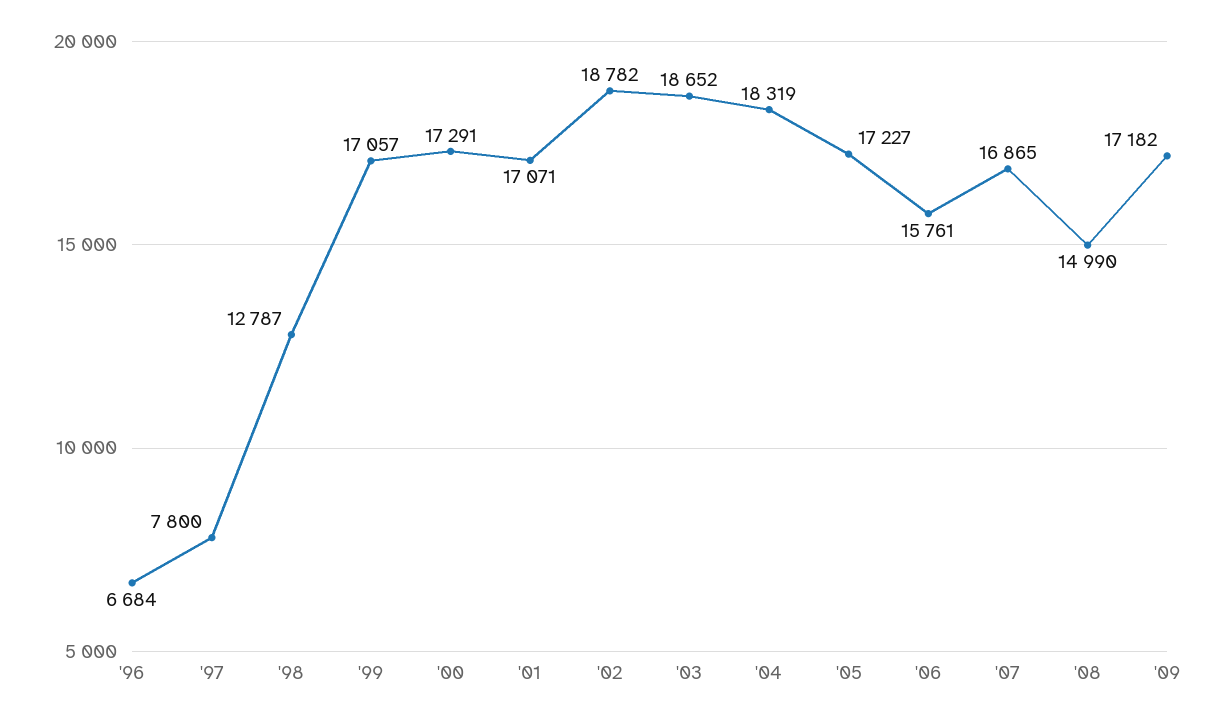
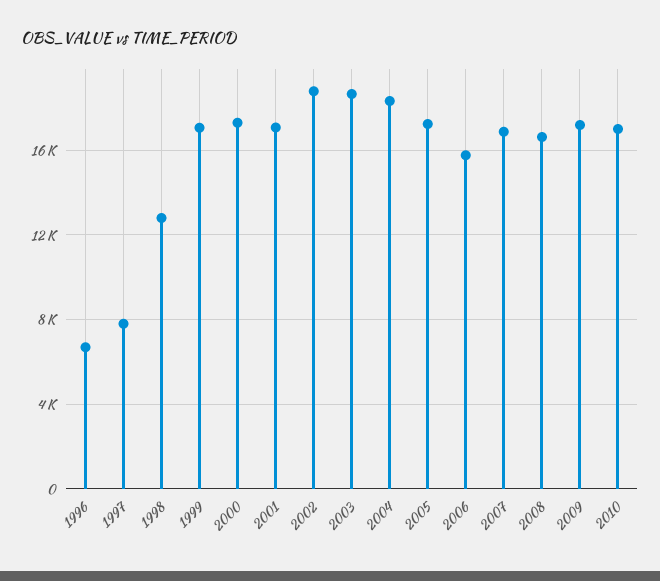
'08: 14990 -> 16500
2010: none -> 17000

